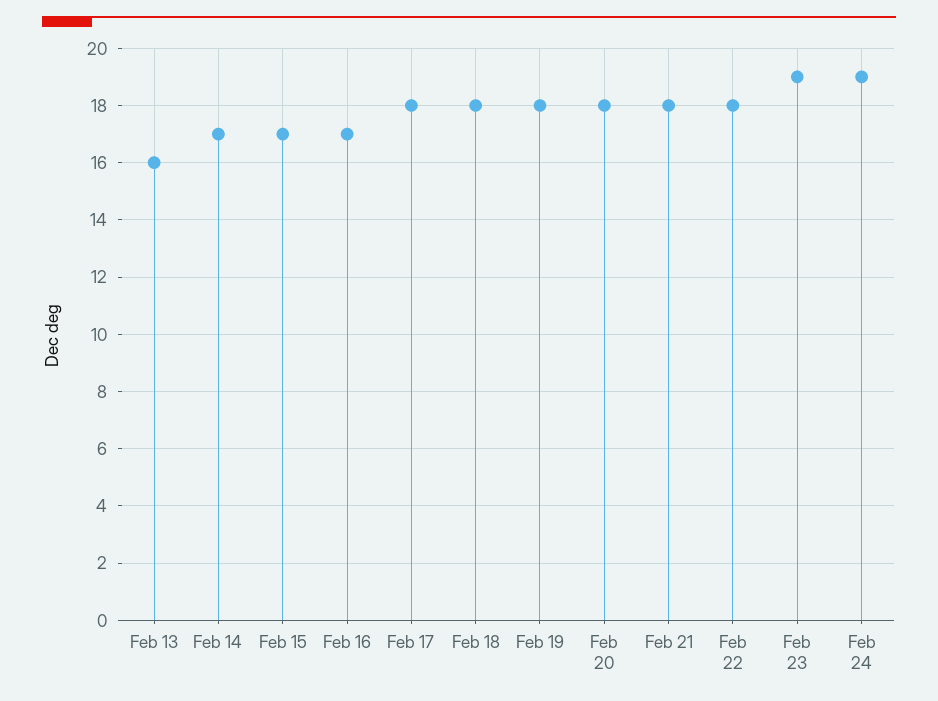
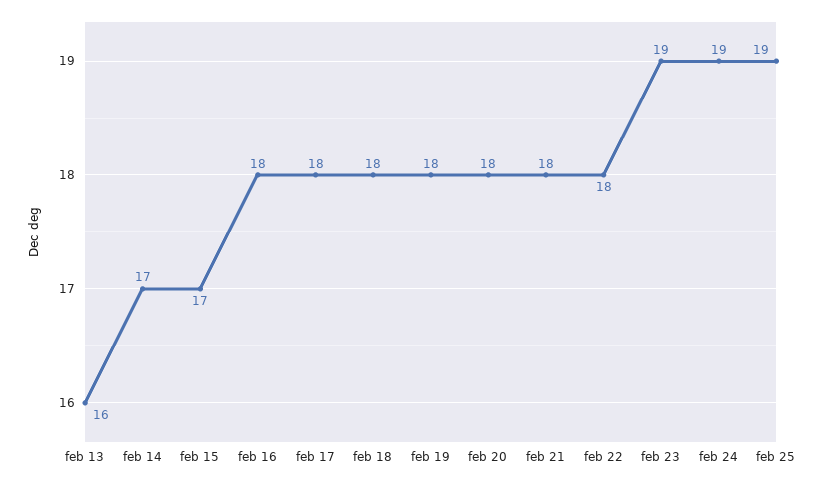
Feb 16: 17 -> 18
feb 25: none -> 19

